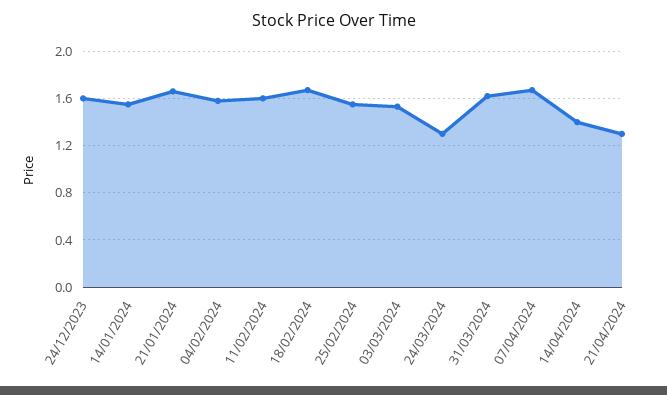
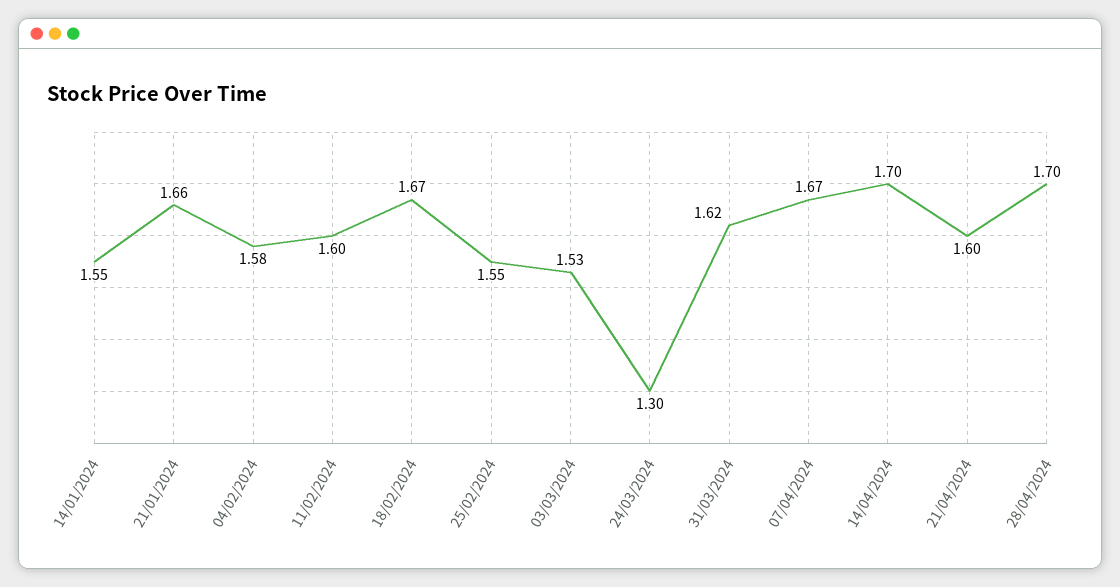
24/12/2023: 1.6 -> none
14/04/2024: 1.4 -> 1.7
21/04/2024: 1.3 -> 1.6
28/04/2024: none -> 1.7

